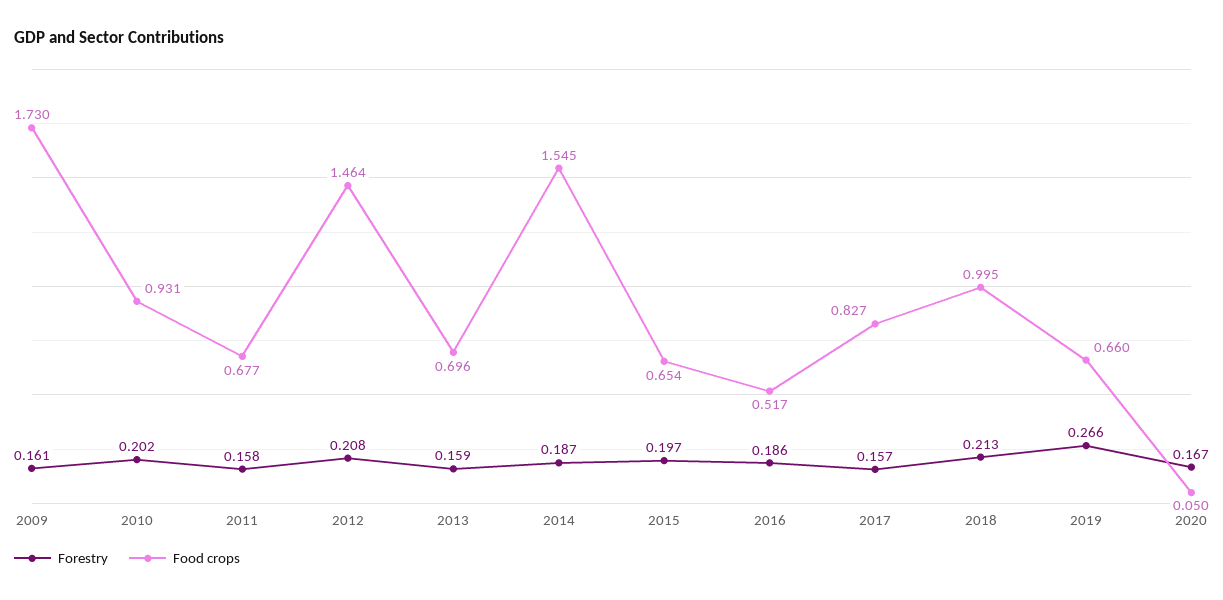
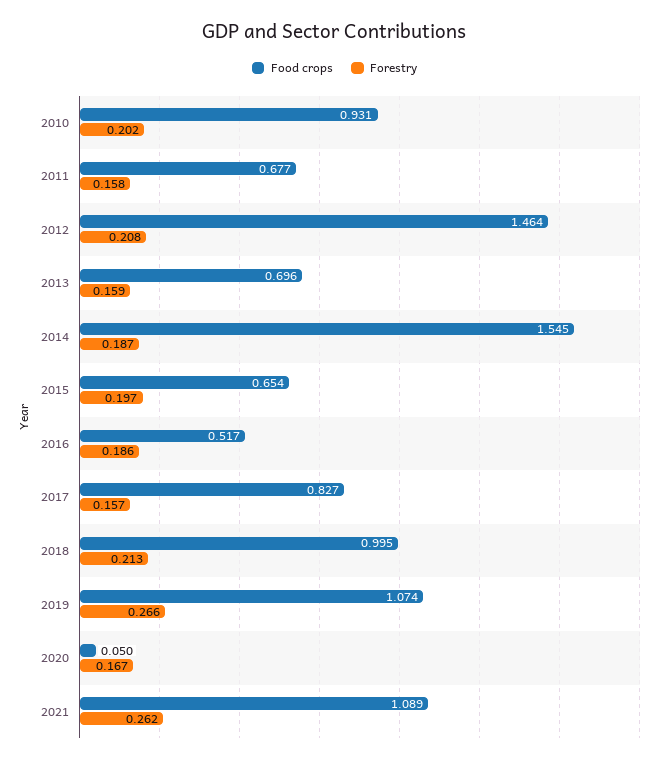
Forestry, 2009: 0.161 -> none
Food crops, 2009: 1.73 -> none
Food crops, 2019: 0.66 -> 1.074
Food crops, 2021: none -> 1.089
Forestry, 2021: none -> 0.262

